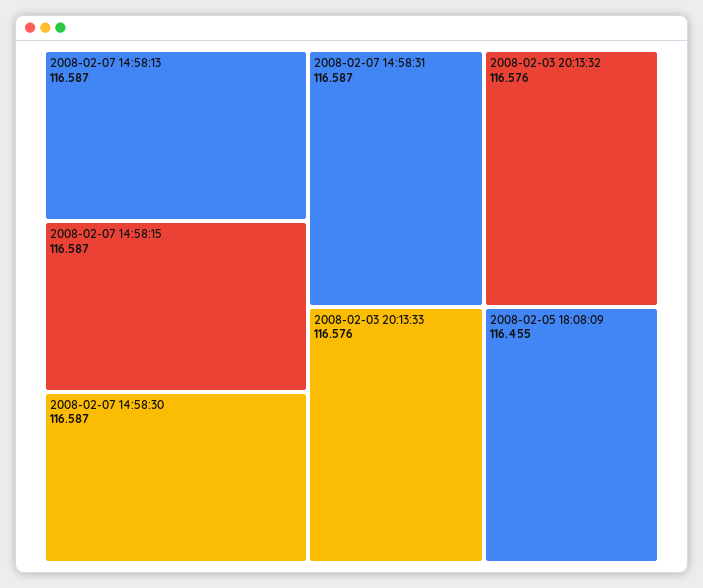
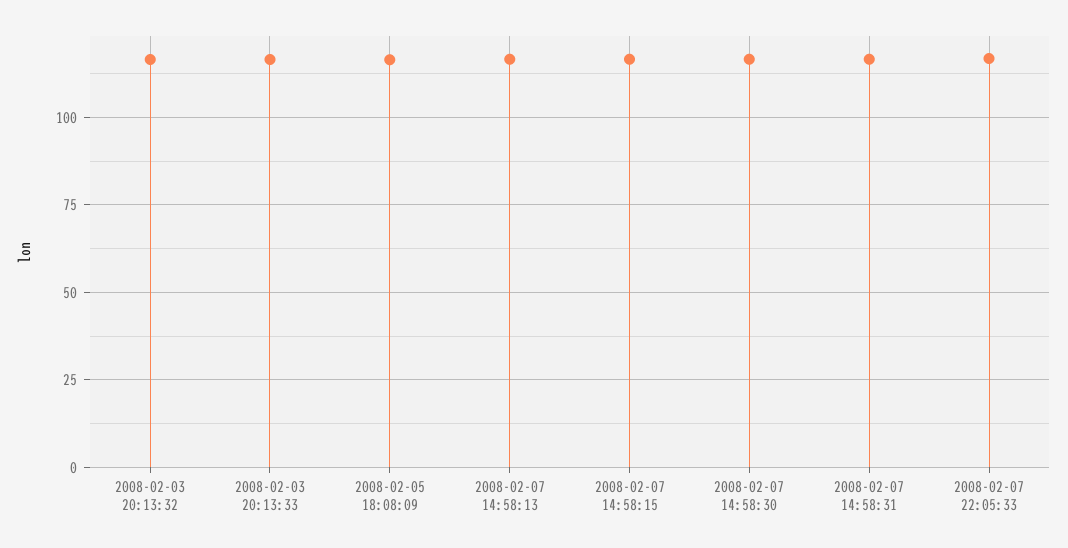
2008-02-07 22:05:33: none -> 117.5

